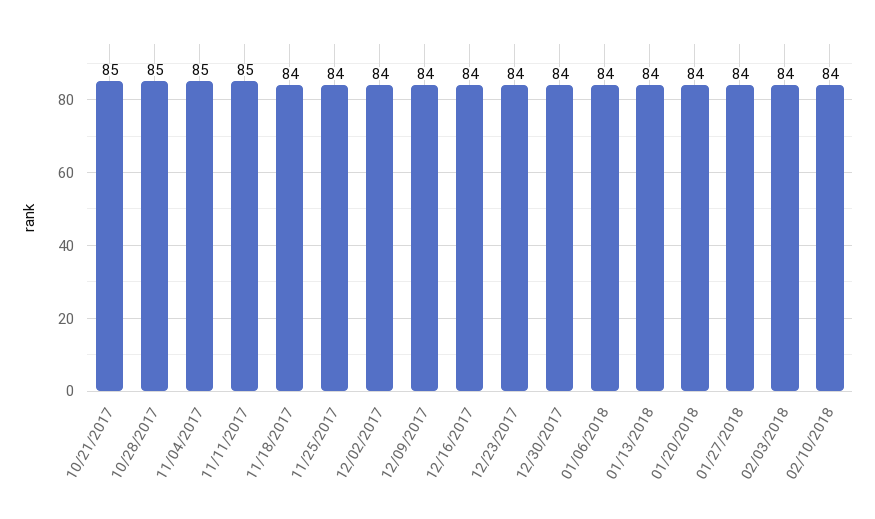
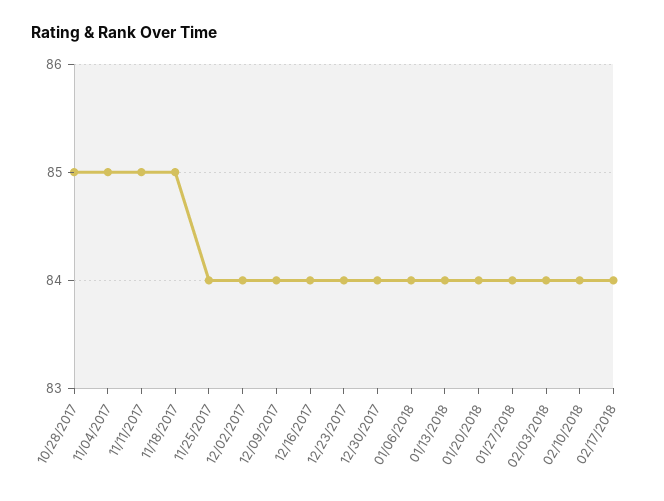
10/21/2017: 85 -> none
11/18/2017: 84 -> 85
02/17/2018: none -> 84

